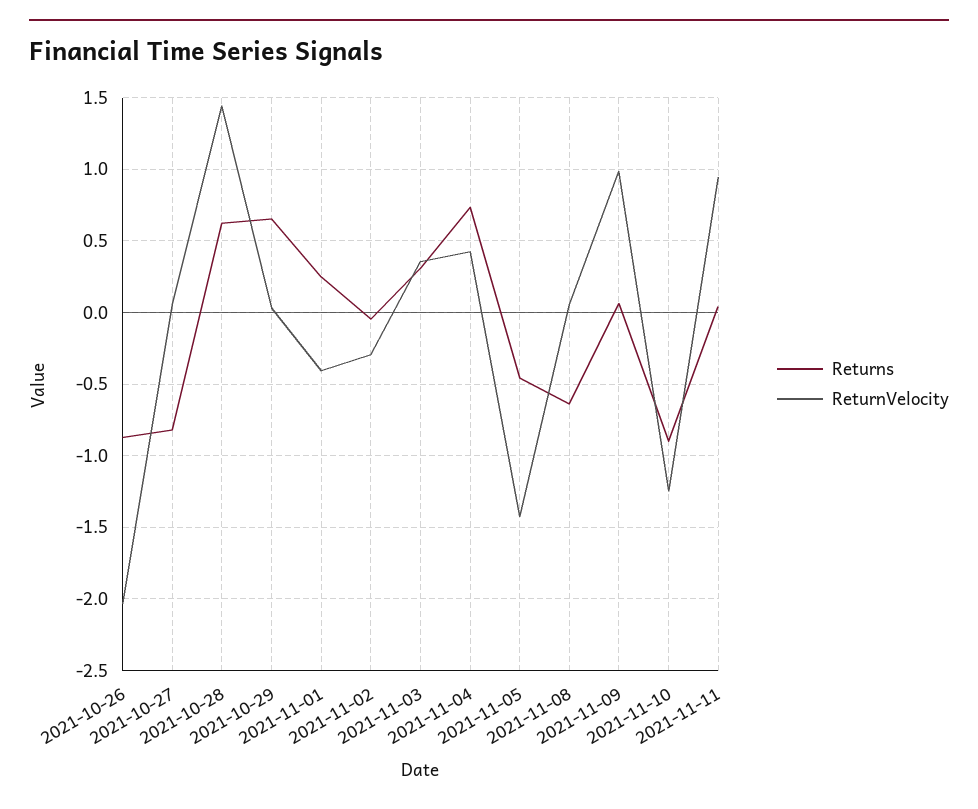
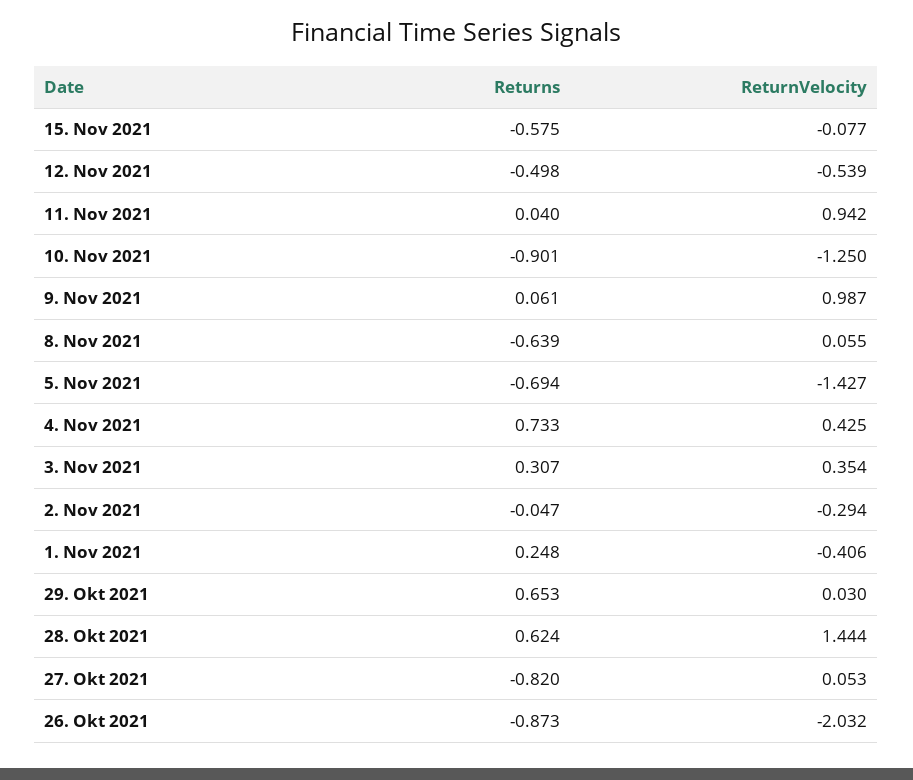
Returns, 2021-11-05: -0.45 -> -0.694
Returns, 15. Nov 2021: none -> -0.575
ReturnVelocity, 15. Nov 2021: none -> -0.077
Returns, 12. Nov 2021: none -> -0.498
ReturnVelocity, 12. Nov 2021: none -> -0.539

